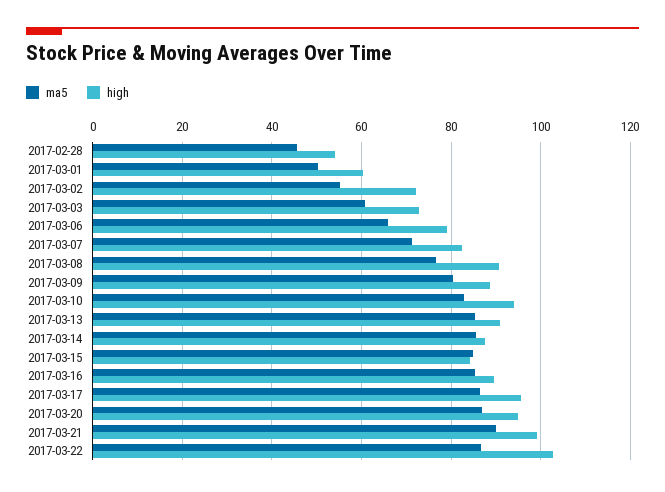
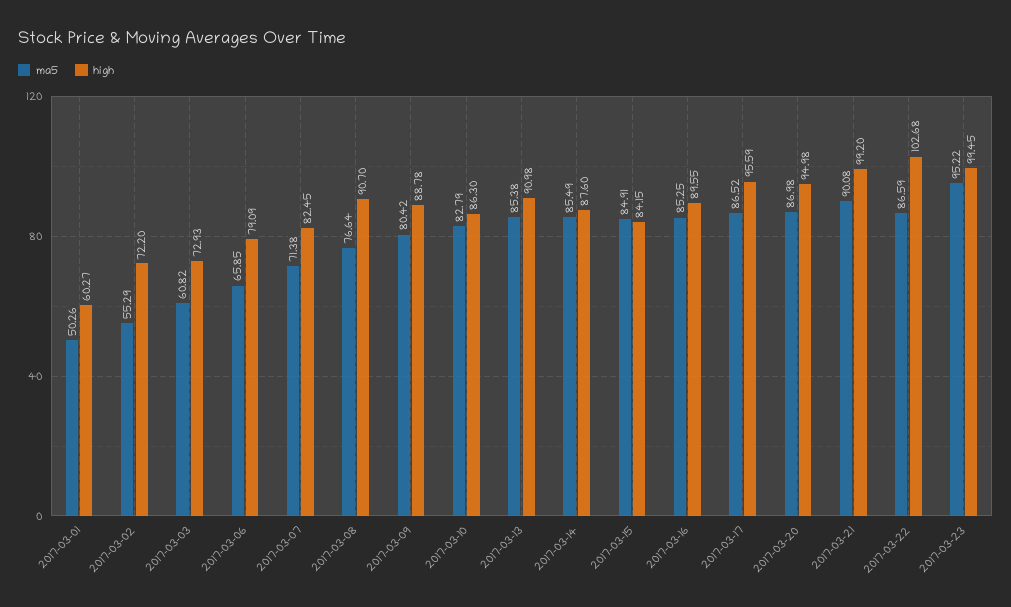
ma5, 2017-02-28: 46 -> none
high, 2017-02-28: 54 -> none
high, 2017-03-10: 94 -> 86.3
ma5, 2017-03-23: none -> 95.22
high, 2017-03-23: none -> 99.45

